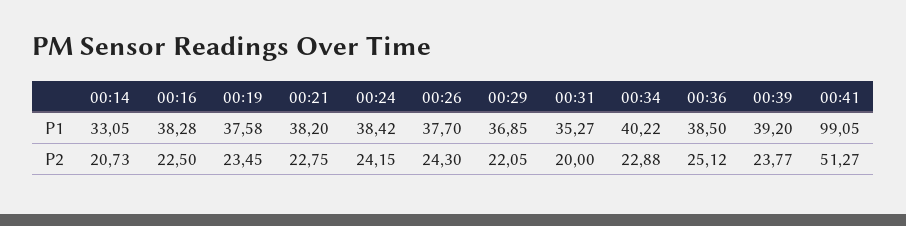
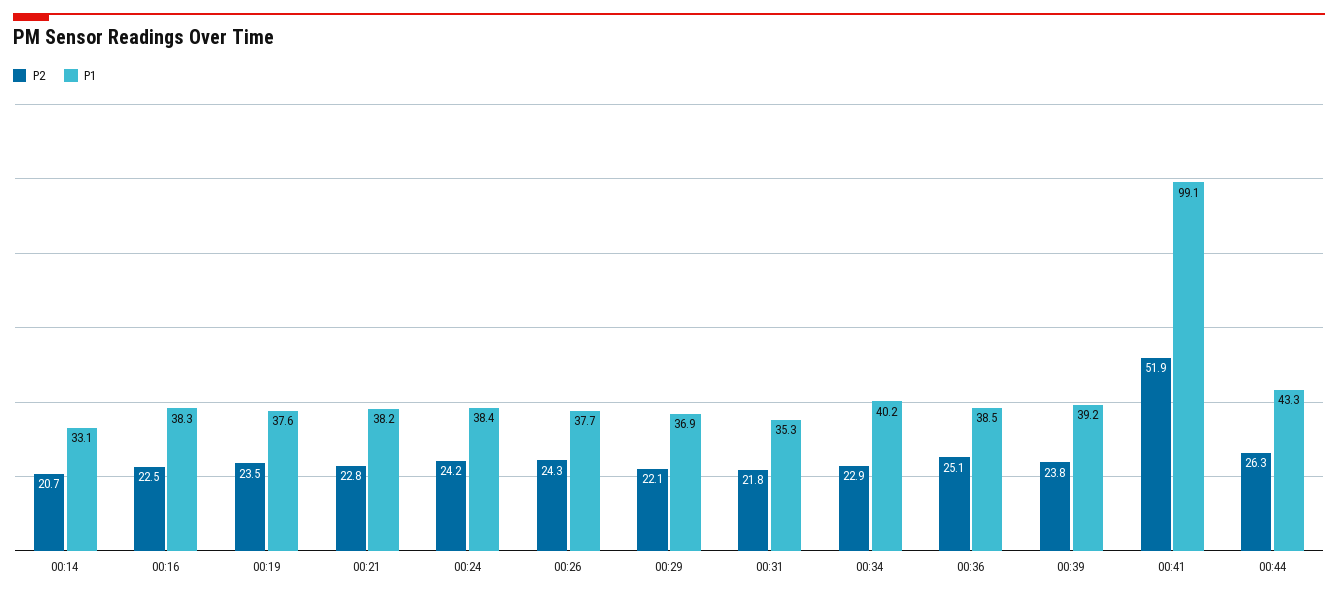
P2, 00:31: 20 -> 21.8
P2, 00:41: 51.27 -> 51.9
P2, 00:44: none -> 26.3
P1, 00:44: none -> 43.3

